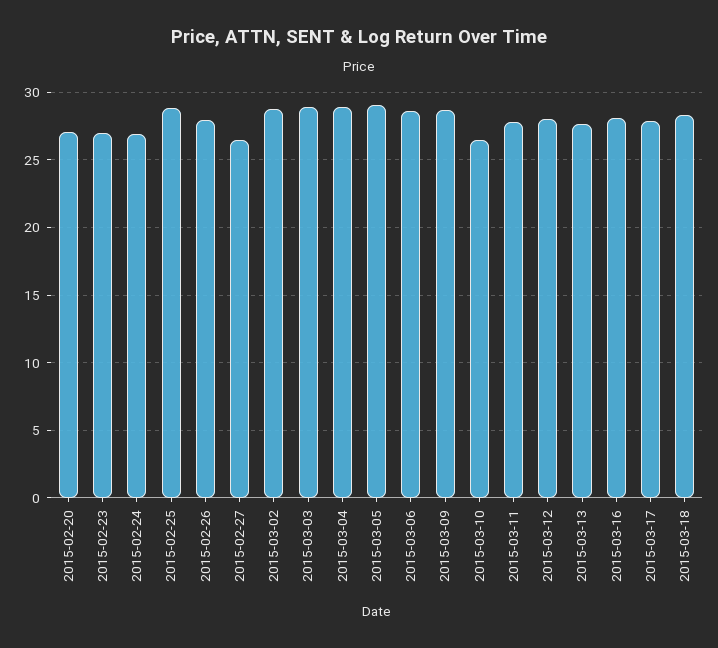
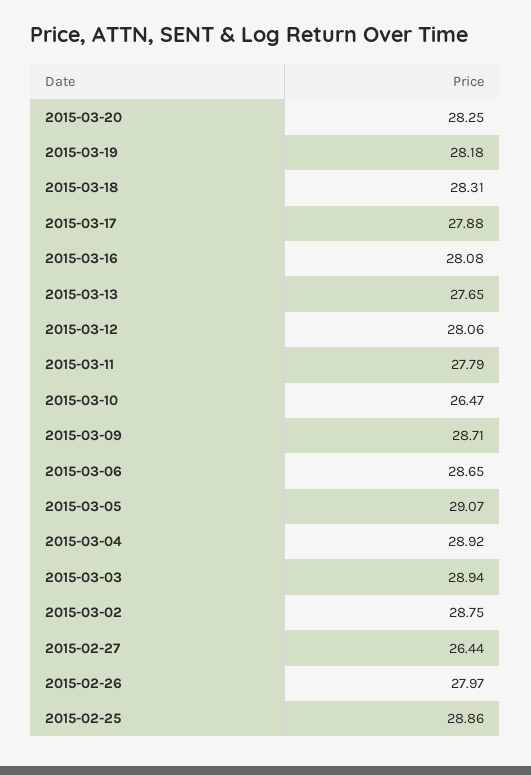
2015-02-20: 27 -> none
2015-02-23: 27 -> none
2015-02-24: 27 -> none
2015-03-20: none -> 28.25
2015-03-19: none -> 28.18

